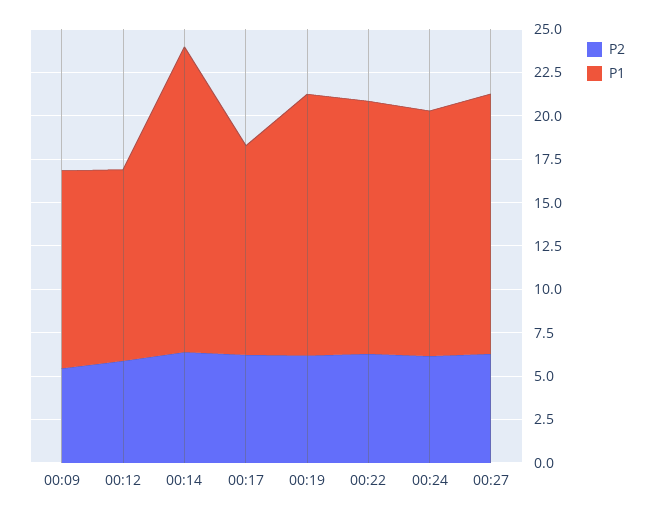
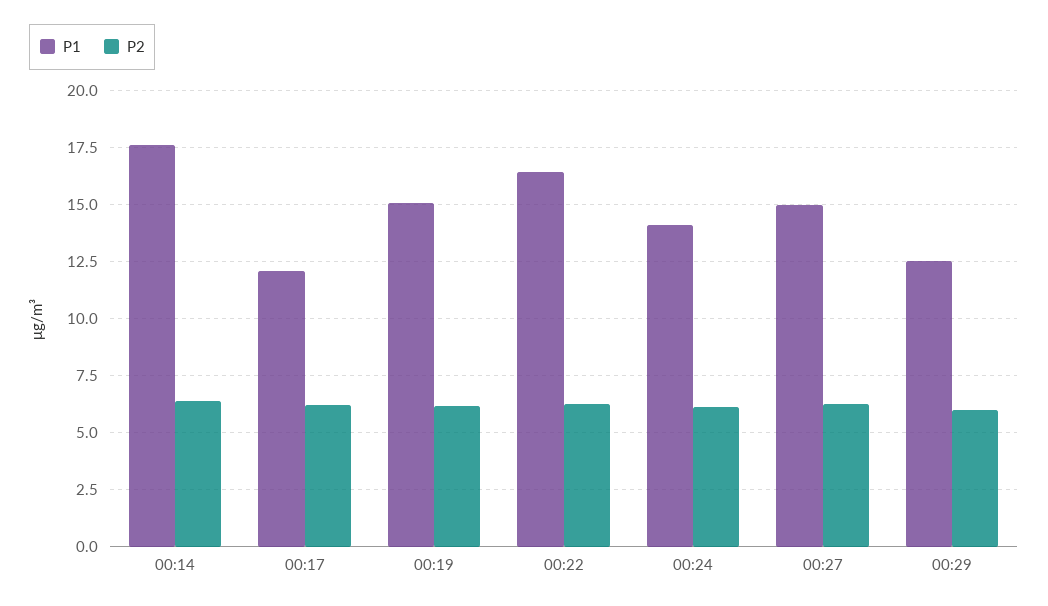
P2, 00:09: 5.5 -> none
P1, 00:09: 11.5 -> none
P2, 00:12: 6 -> none
P1, 00:12: 11 -> none
P1, 00:22: 14.5 -> 16.5
P1, 00:29: none -> 12.5
P2, 00:29: none -> 6

